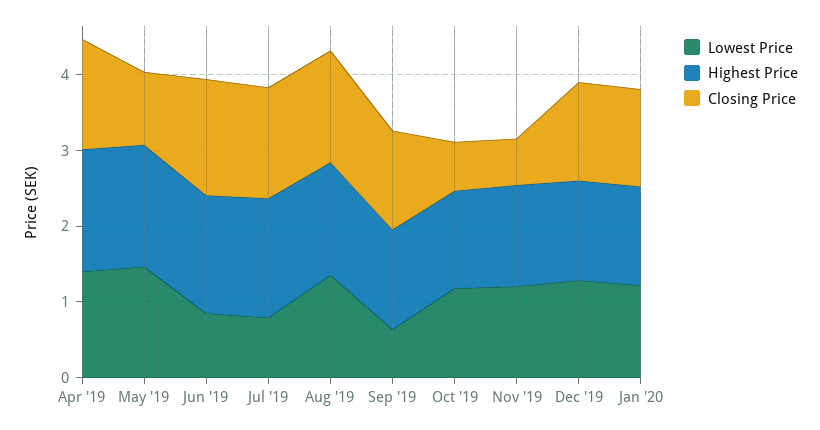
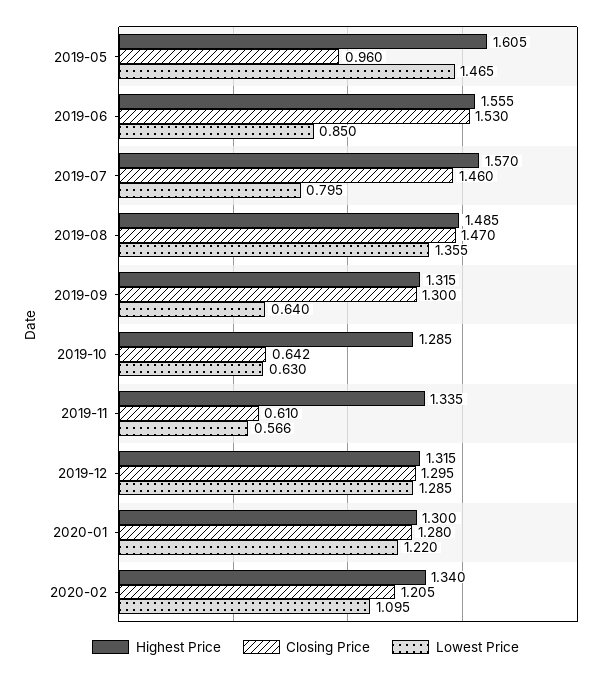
Lowest Price, Apr '19: 1.4 -> none
Highest Price, Apr '19: 1.6 -> none
Closing Price, Apr '19: 1.4 -> none
Lowest Price, Oct '19: 1.2 -> 0.63
Lowest Price, Nov '19: 1.2 -> 0.566
Highest Price, 2020-02: none -> 1.34
Closing Price, 2020-02: none -> 1.205
Lowest Price, 2020-02: none -> 1.095

